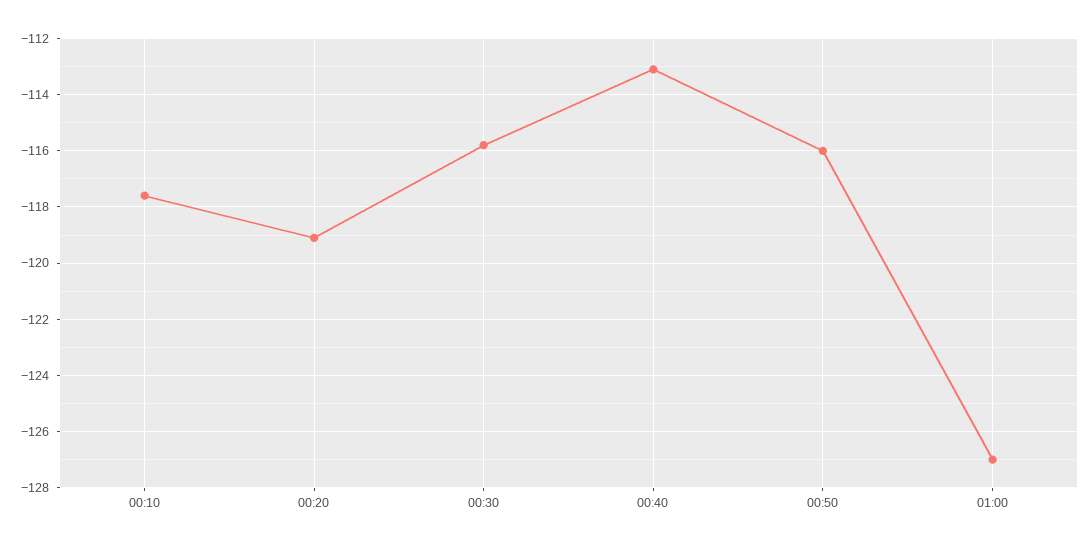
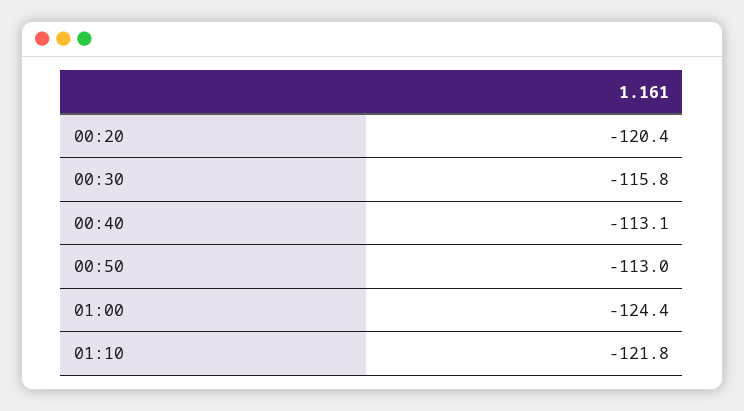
00:10: -117.5 -> none
00:20: -119 -> -120.4
00:50: -116 -> -113
01:00: -127 -> -124.4
01:10: none -> -121.8

